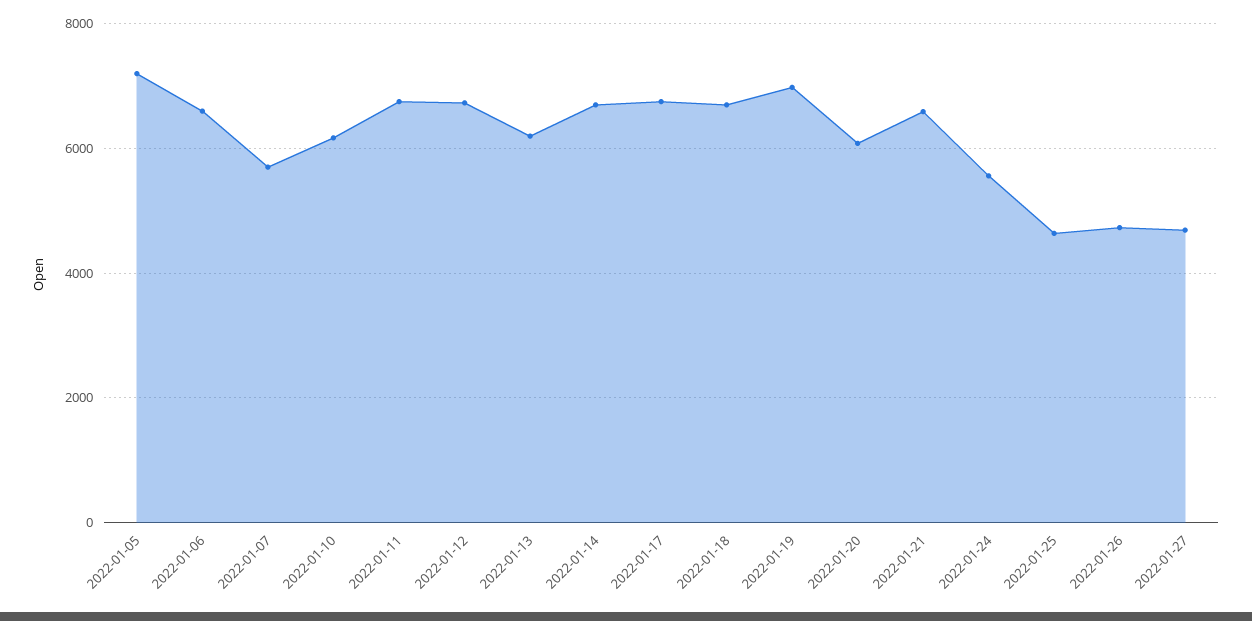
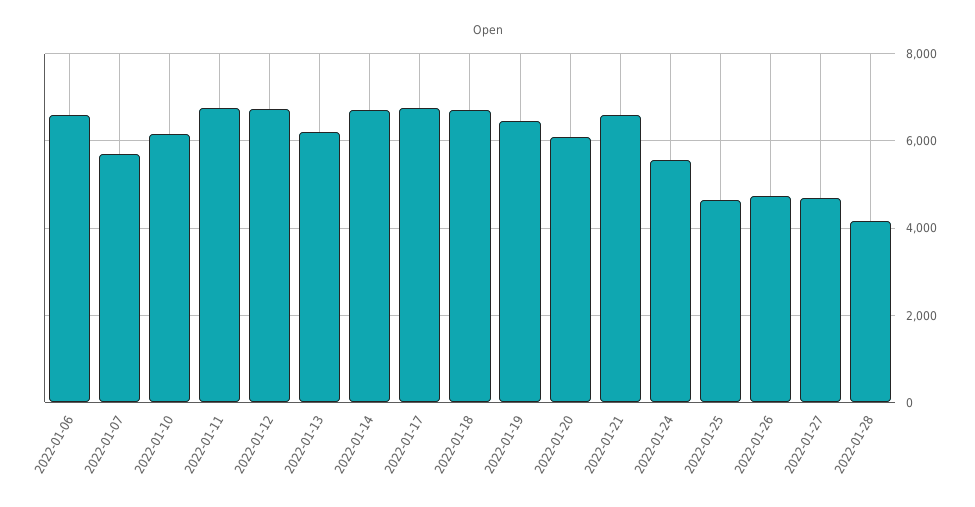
2022-01-05: 7200 -> none
2022-01-19: 7000 -> 6400
2022-01-28: none -> 4200

